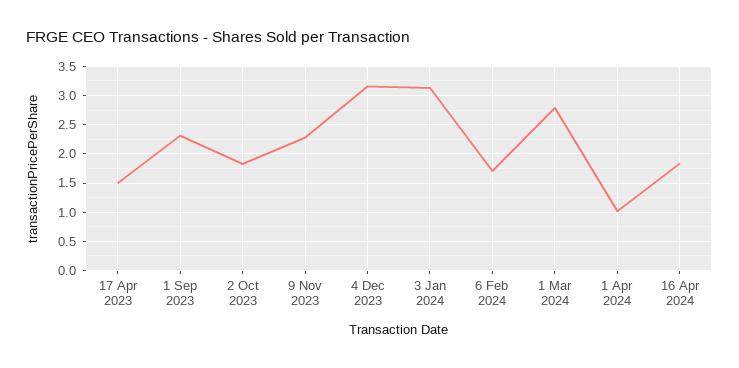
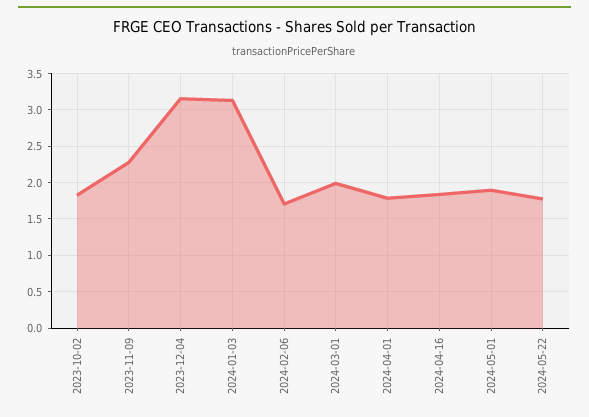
17 Apr 2023: 1.5 -> none
1 Sep 2023: 2.25 -> none
1 Mar 2024: 2.75 -> 2
1 Apr 2024: 1 -> 1.8
2024-05-01: none -> 1.9
2024-05-22: none -> 1.8

